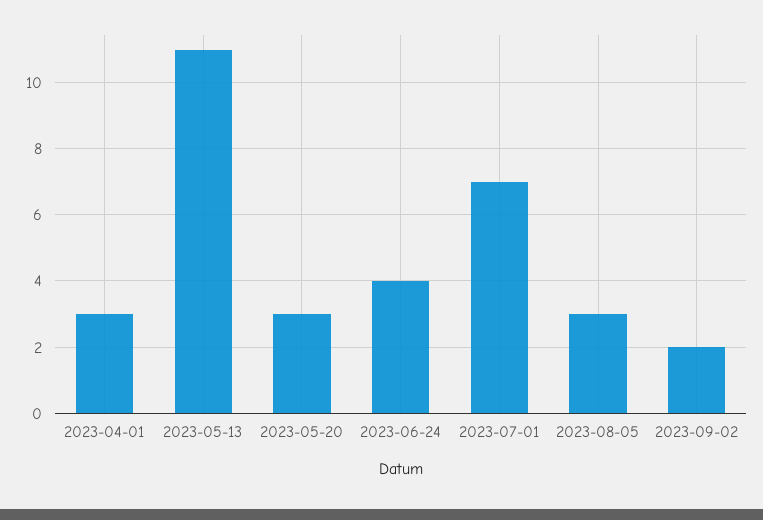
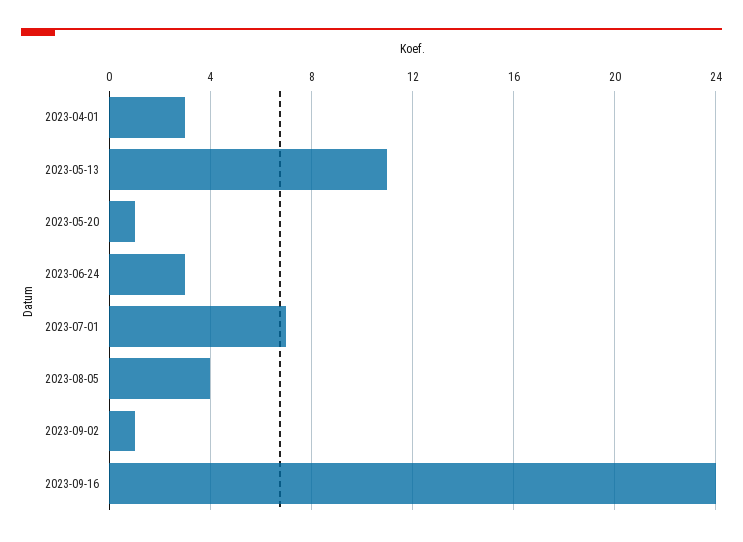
2023-05-20: 3 -> 1
2023-06-24: 4 -> 3
2023-08-05: 3 -> 4
2023-09-02: 2 -> 1
2023-09-16: none -> 24

